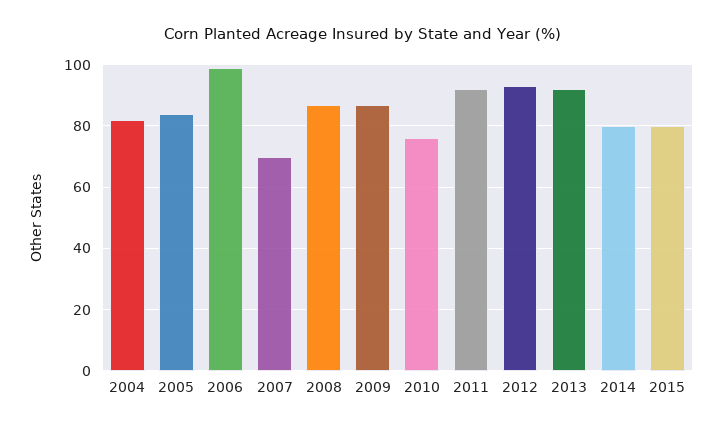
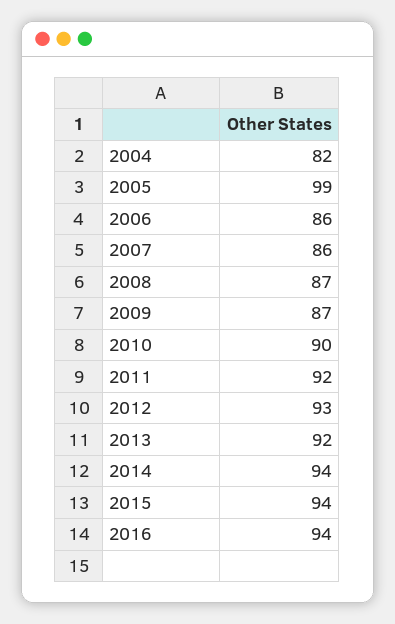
2005: 85 -> 99
2006: 100 -> 86
2007: 70 -> 86
2010: 75 -> 90
2014: 80 -> 94
2015: 80 -> 94
2016: none -> 94

